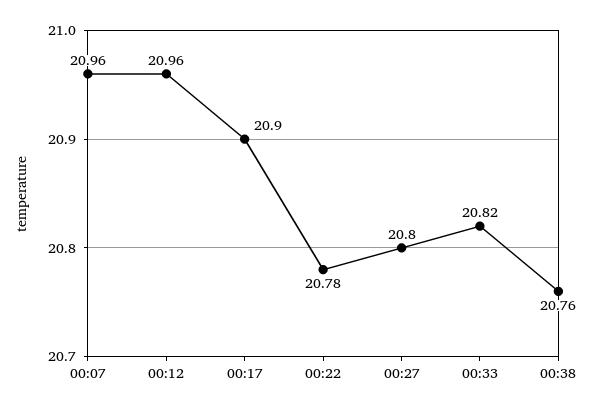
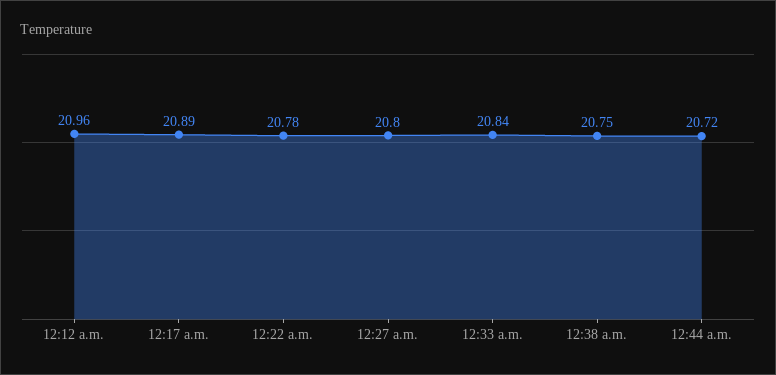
00:07: 20.96 -> none
00:17: 20.9 -> 20.89
00:33: 20.82 -> 20.84
00:38: 20.76 -> 20.75
12:44 a.m.: none -> 20.72

